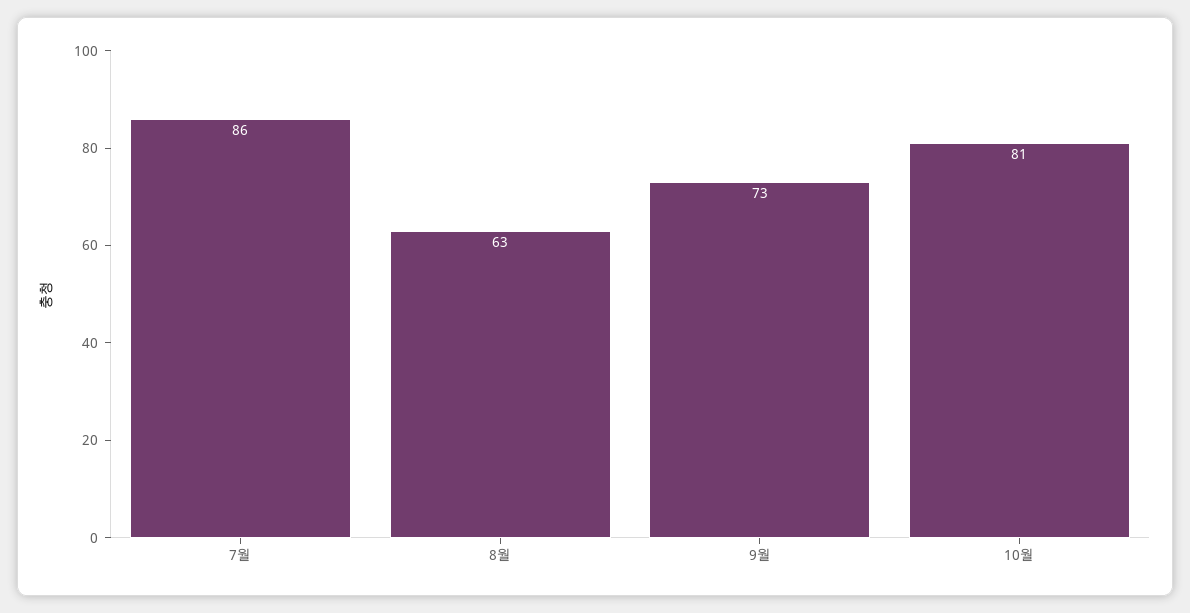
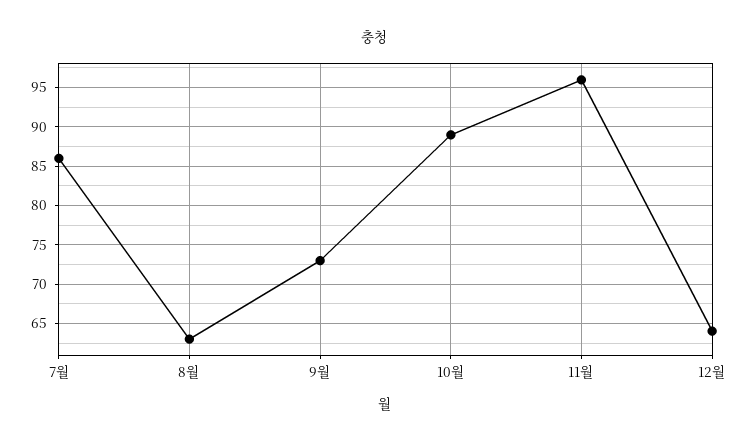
10월: 81 -> 89
11월: none -> 96
12월: none -> 64

